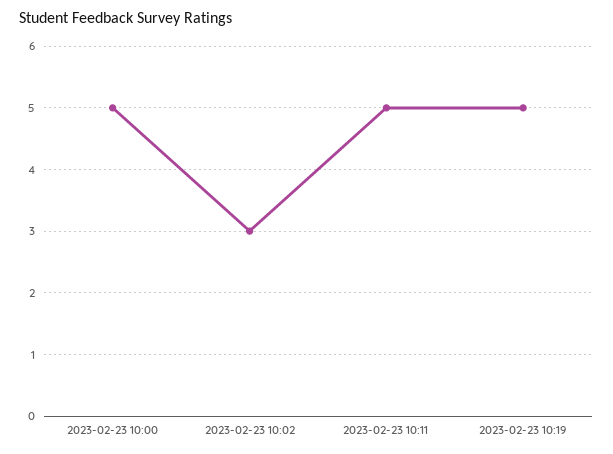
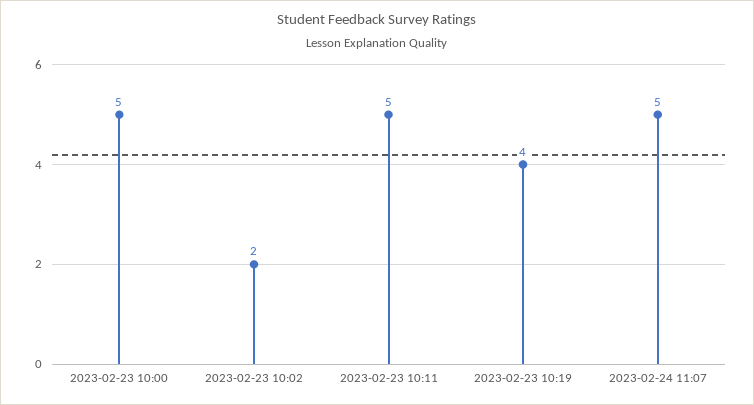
2023-02-23 10:02: 3 -> 2
2023-02-23 10:19: 5 -> 4
2023-02-24 11:07: none -> 5

